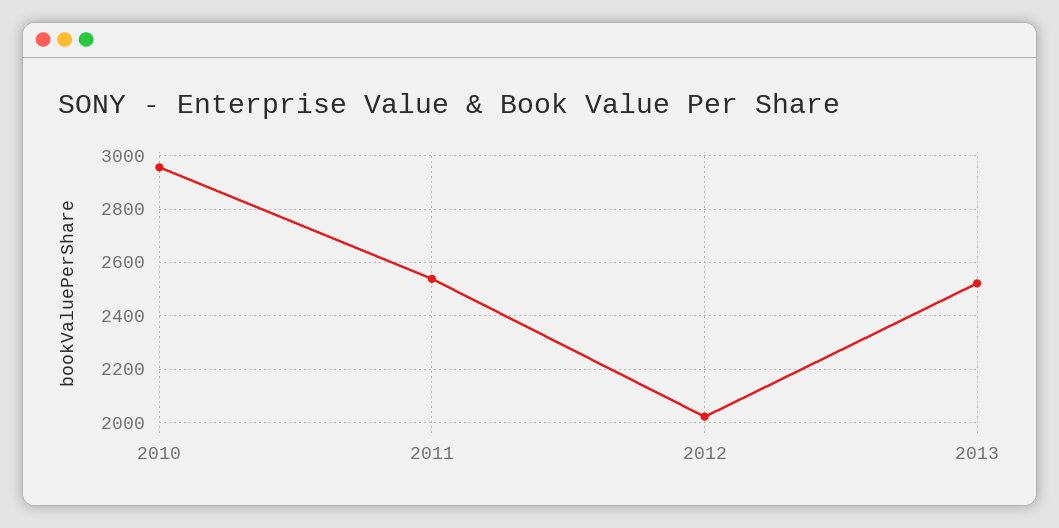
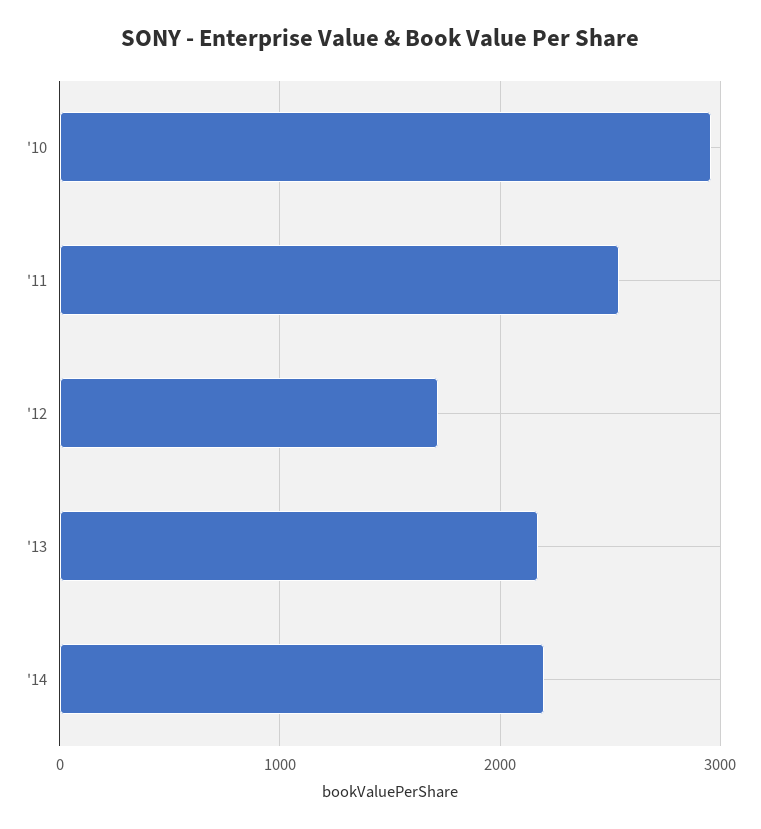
2012: 2025 -> 1700
2013: 2525 -> 2200
'14: none -> 2200

